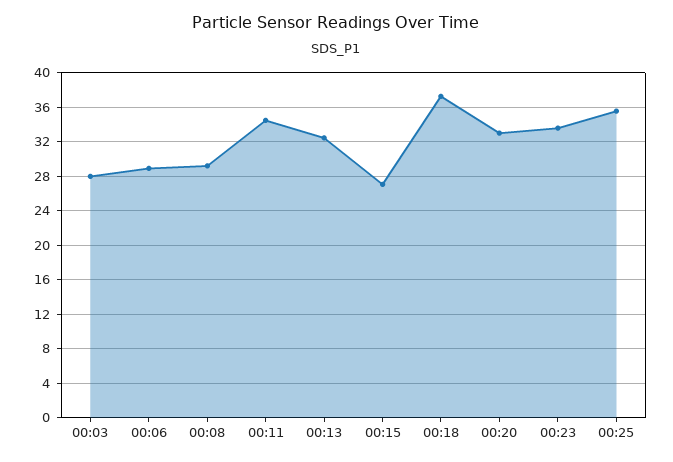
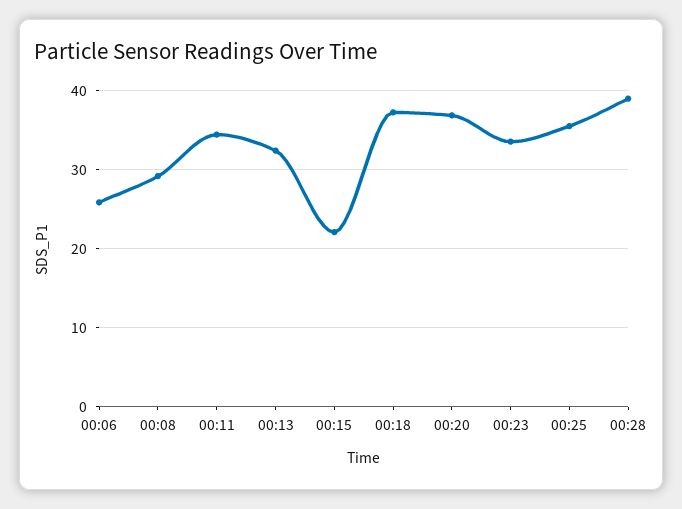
00:03: 28 -> none
00:06: 29 -> 26
00:15: 27 -> 22
00:20: 33 -> 37
00:28: none -> 39

